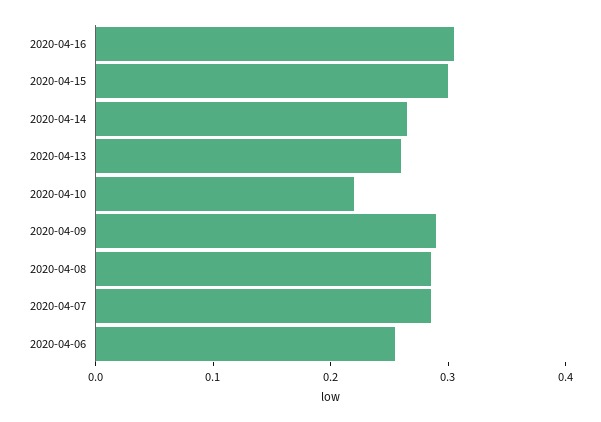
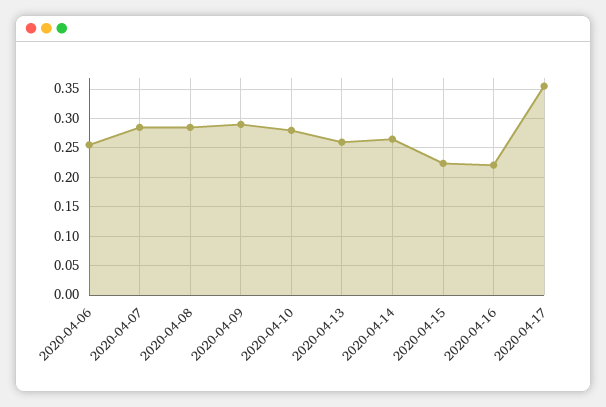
2020-04-16: 0.3 -> 0.225
2020-04-15: 0.3 -> 0.225
2020-04-10: 0.22 -> 0.275
2020-04-17: none -> 0.35

